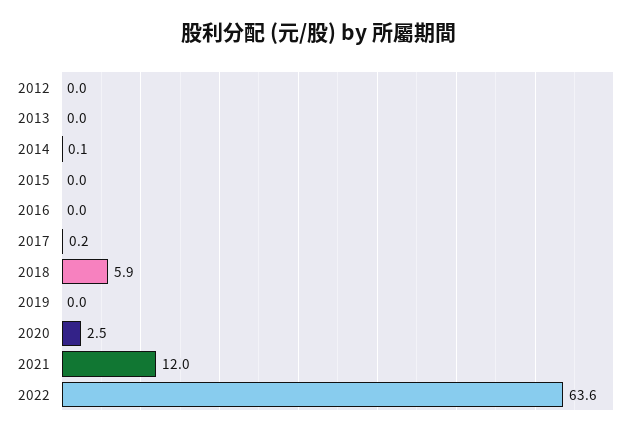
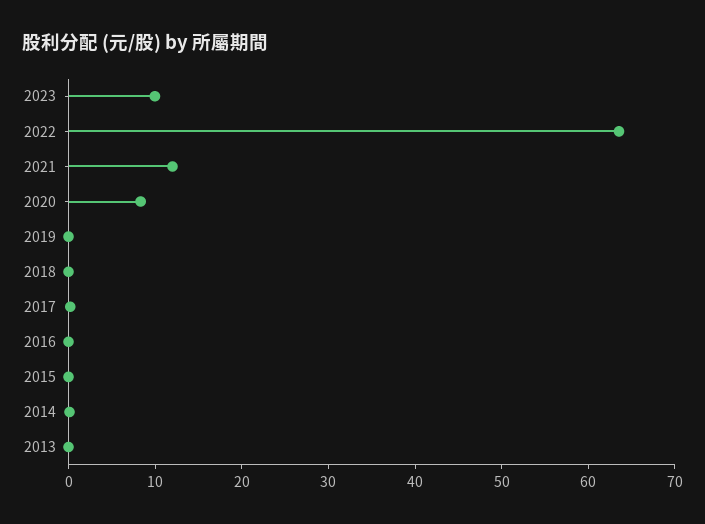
2012: 0 -> none
2018: 5.9 -> 0
2020: 2.5 -> 8
2023: none -> 10

